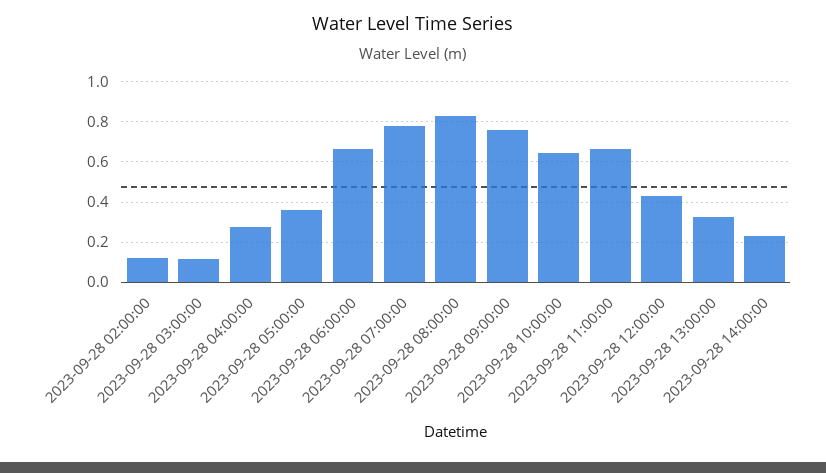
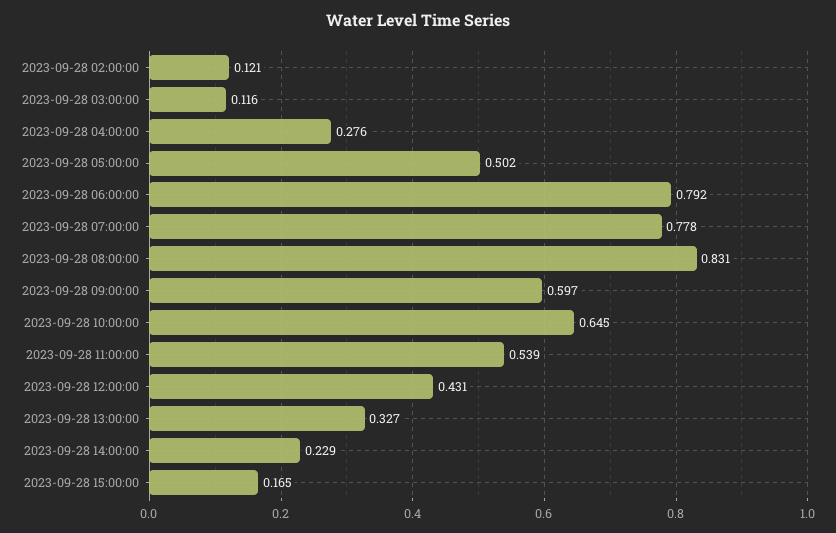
2023-09-28 05:00:00: 0.35 -> 0.502
2023-09-28 06:00:00: 0.65 -> 0.792
2023-09-28 09:00:00: 0.75 -> 0.597
2023-09-28 11:00:00: 0.65 -> 0.539
2023-09-28 15:00:00: none -> 0.165

